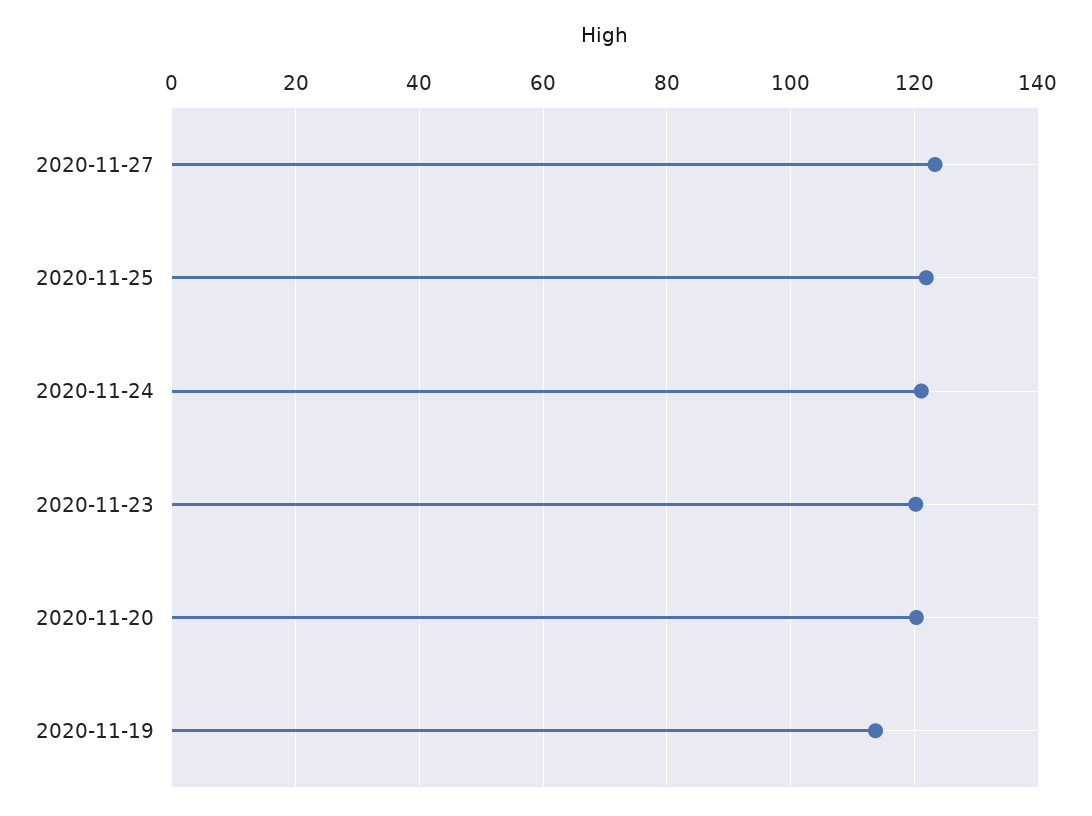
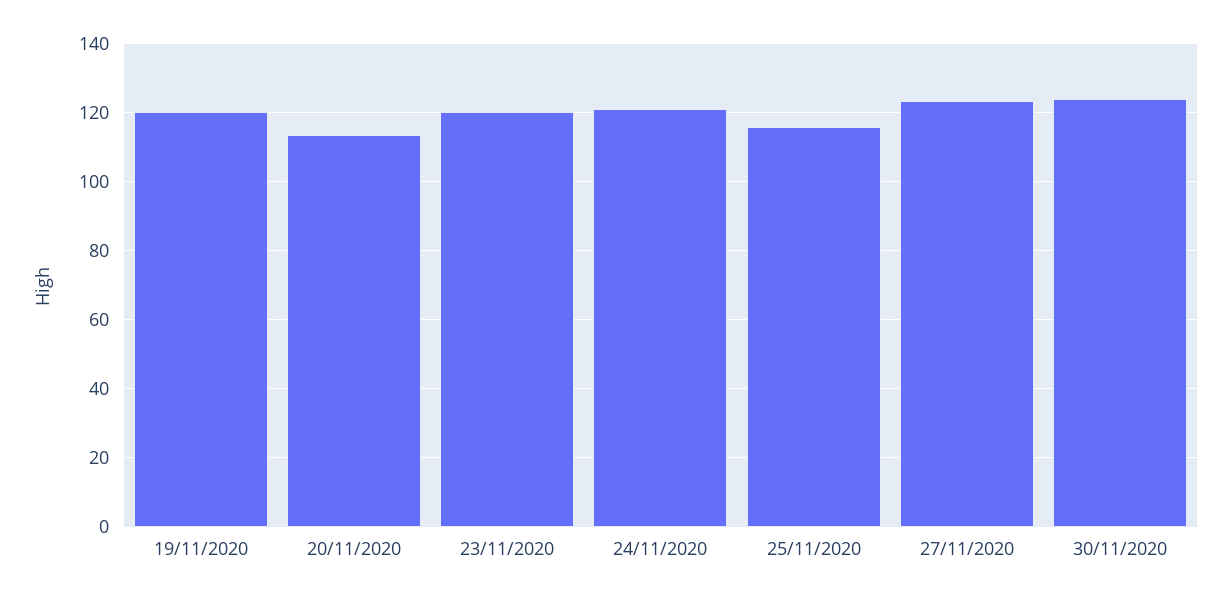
2020-11-25: 122 -> 116
2020-11-20: 120 -> 114
2020-11-19: 114 -> 120
30/11/2020: none -> 124

